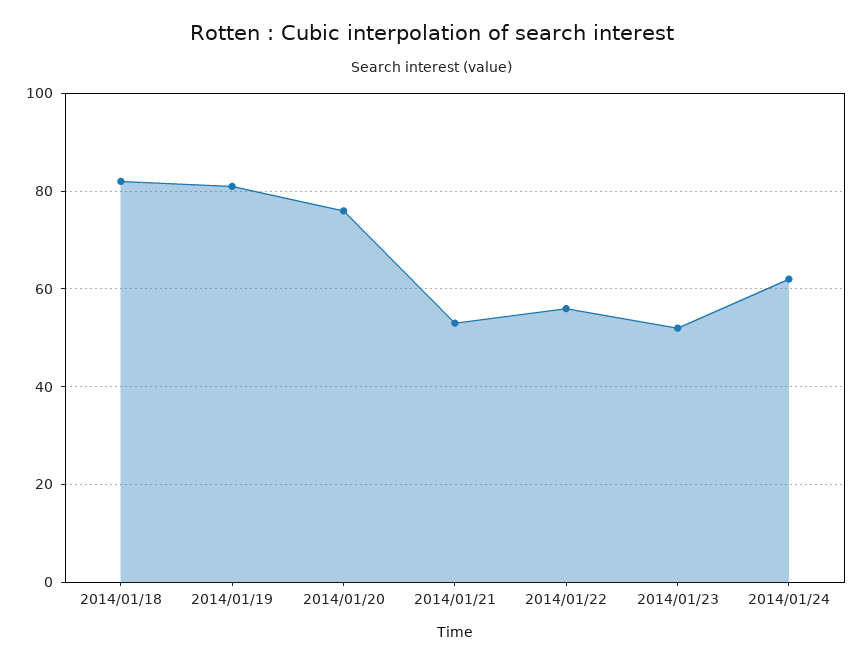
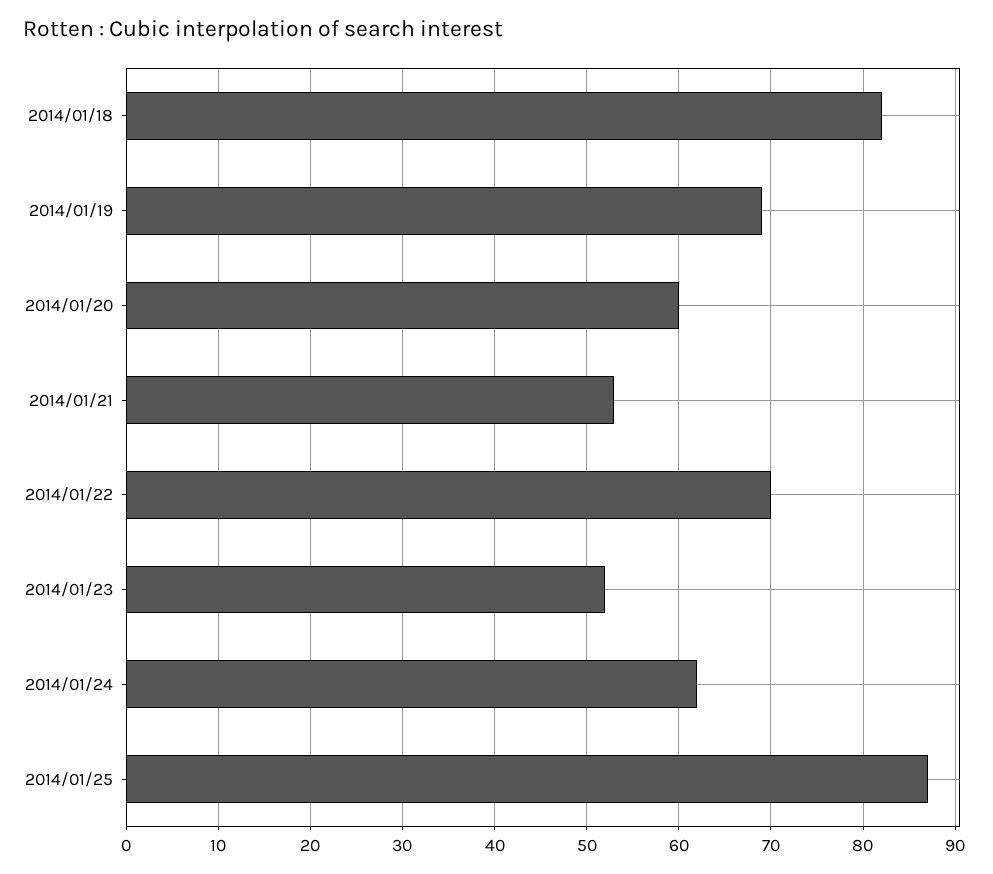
2014/01/19: 80 -> 69
2014/01/20: 75 -> 60
2014/01/22: 55 -> 70
2014/01/25: none -> 87

